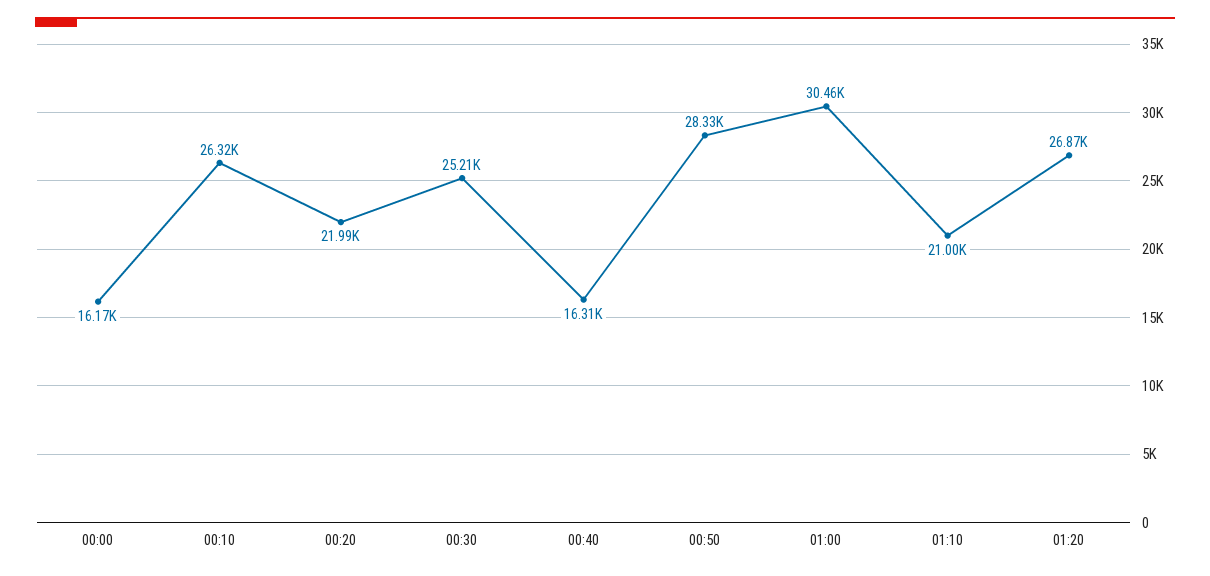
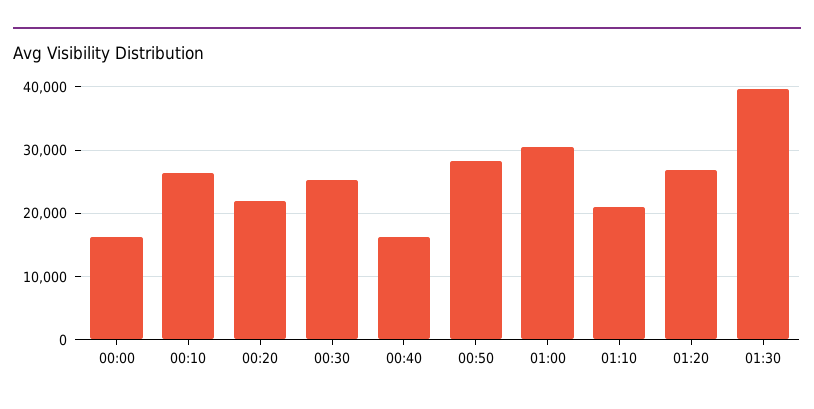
01:30: none -> 40000

